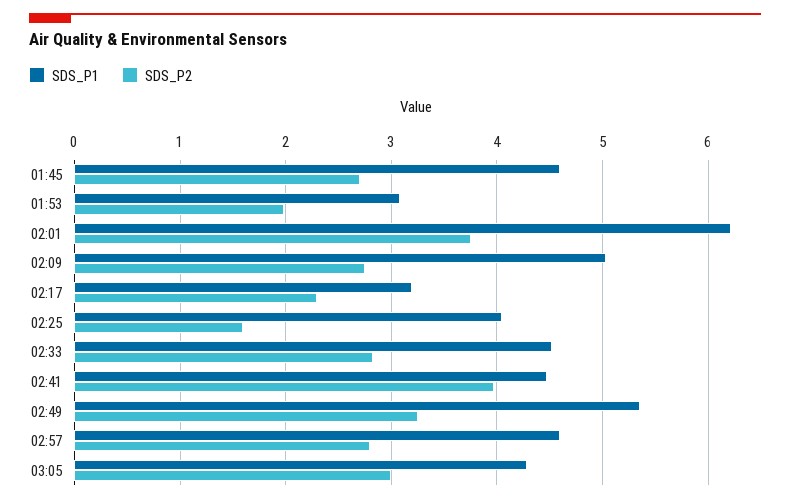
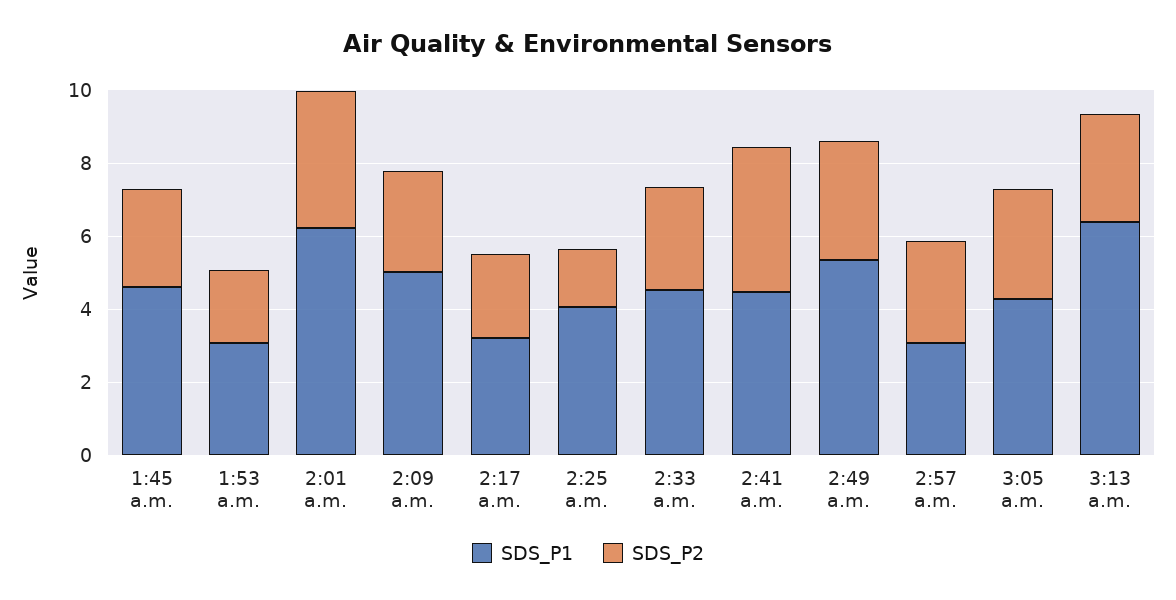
SDS_P1, 02:57: 4.6 -> 3
SDS_P1, 3:13 a.m.: none -> 6.5
SDS_P2, 3:13 a.m.: none -> 3

